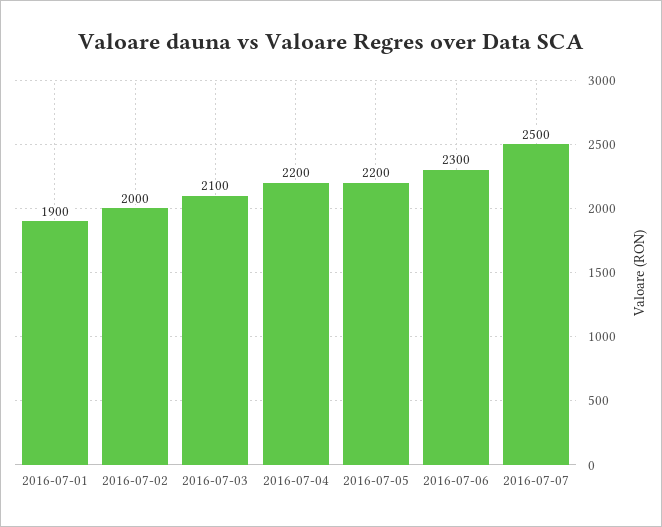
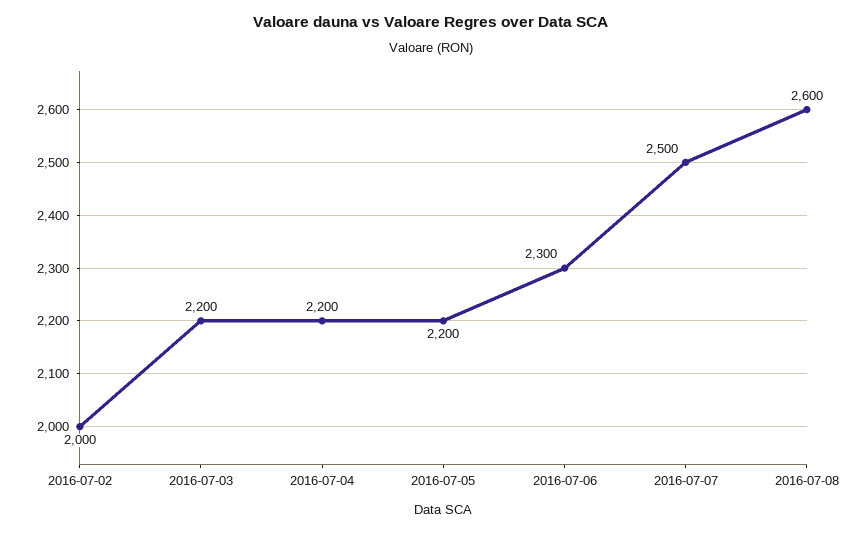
2016-07-01: 1900 -> none
2016-07-03: 2100 -> 2200
2016-07-08: none -> 2600

